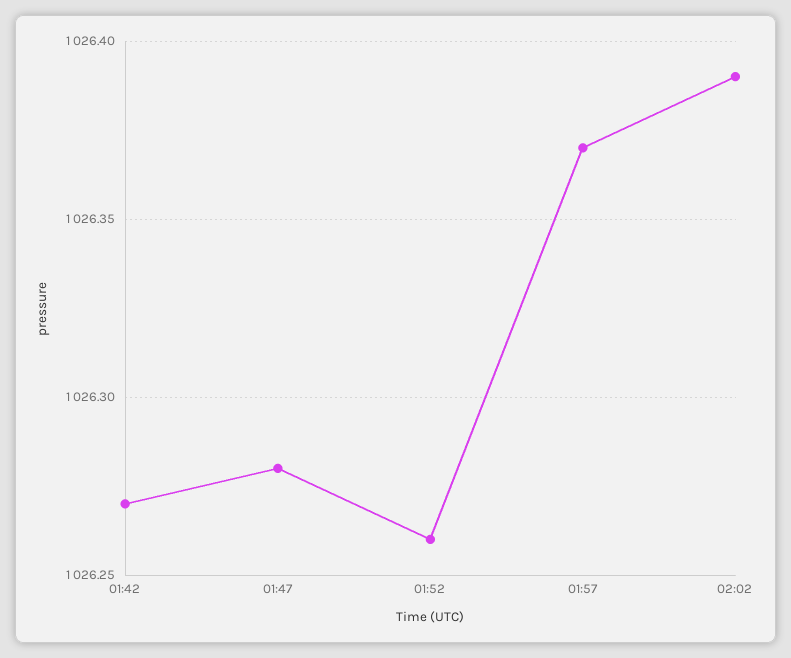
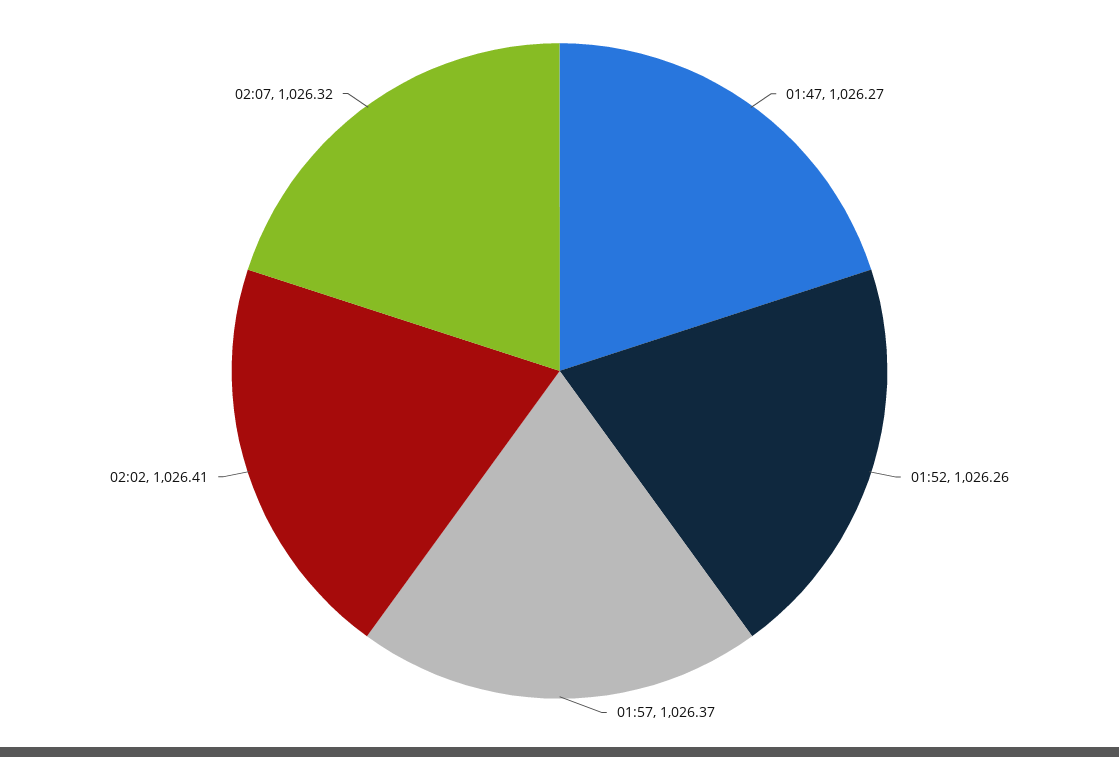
01:42: 1026.27 -> none
01:47: 1026.28 -> 1026.27
02:02: 1026.39 -> 1026.41
02:07: none -> 1026.32

